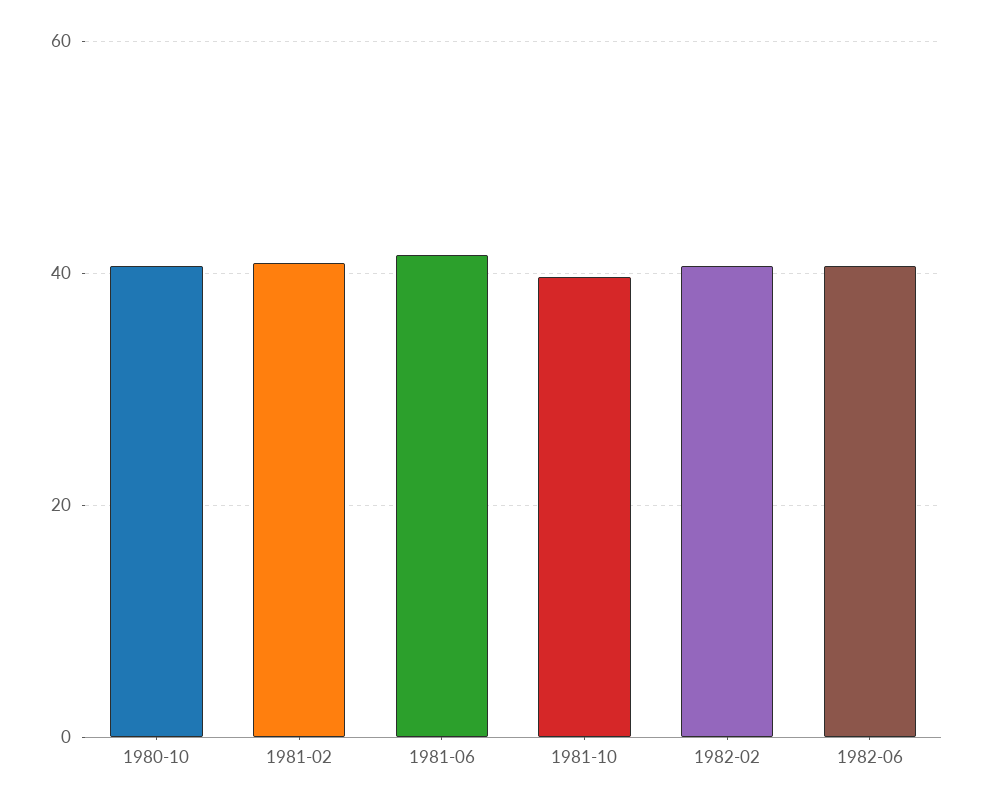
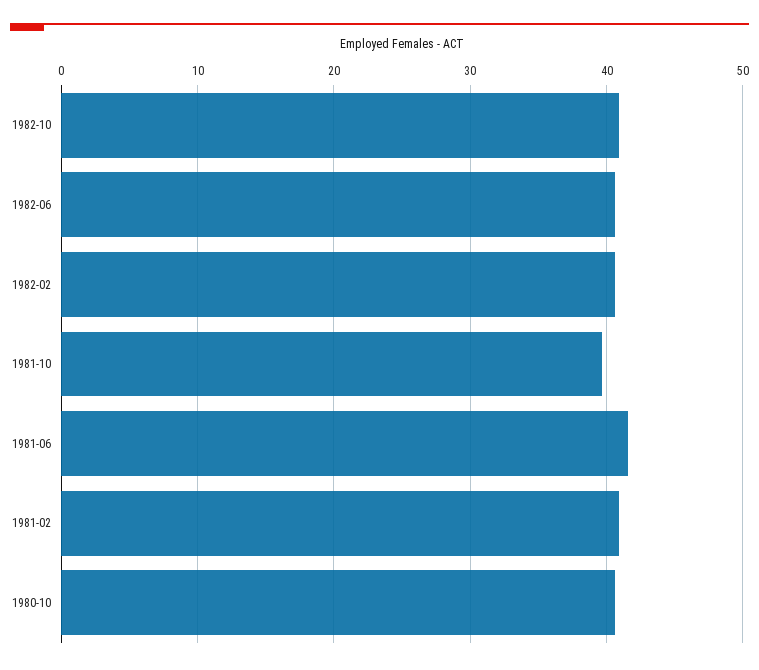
1982-10: none -> 41

